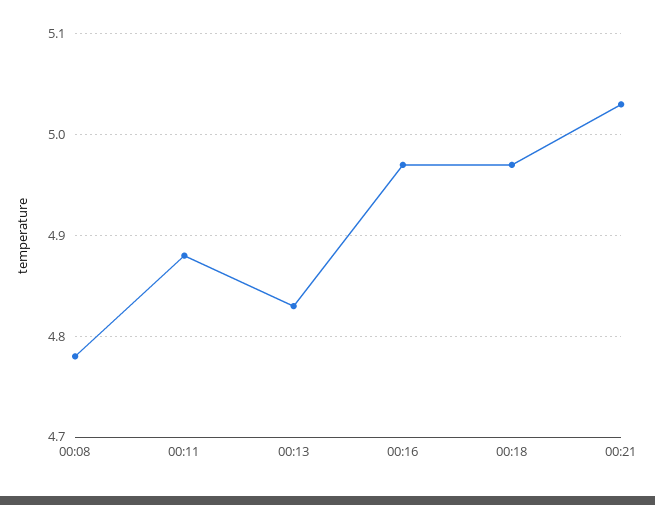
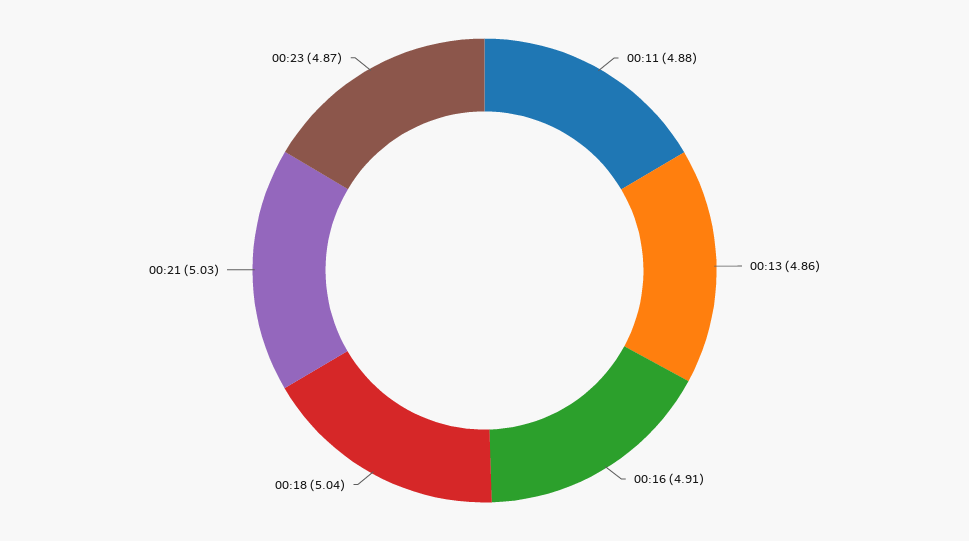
00:08: 4.78 -> none
00:13: 4.83 -> 4.86
00:16: 4.97 -> 4.91
00:18: 4.97 -> 5.04
00:23: none -> 4.87

